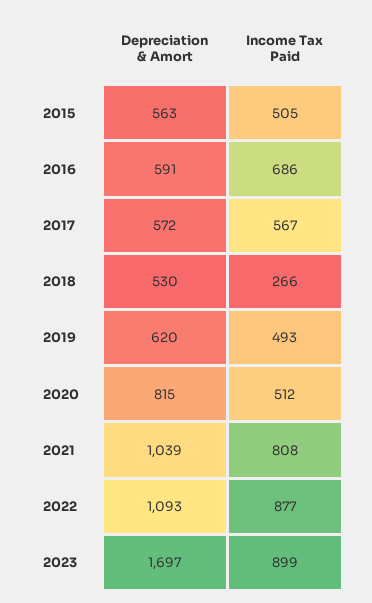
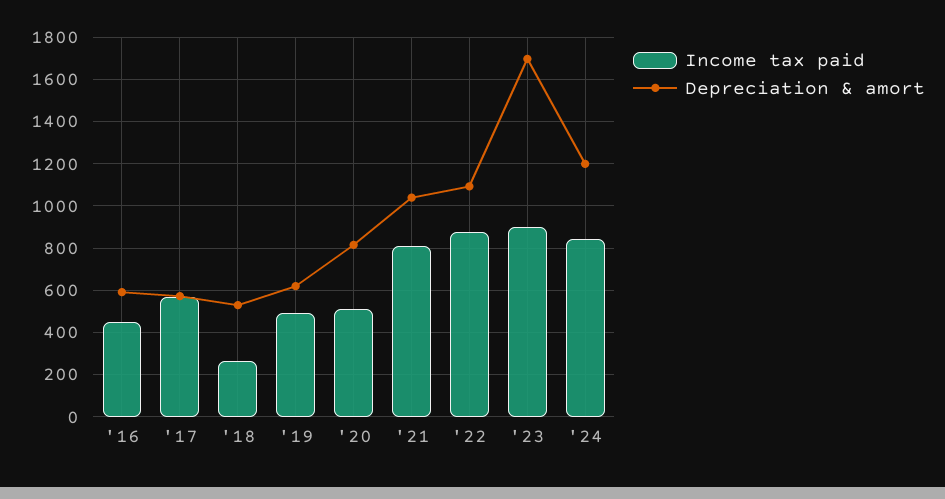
Depreciation & Amort, 2015: 563 -> none
Income Tax Paid, 2015: 505 -> none
Income Tax Paid, 2016: 686 -> 450
Income Tax Paid, '24: none -> 850
Depreciation & Amort, '24: none -> 1200

